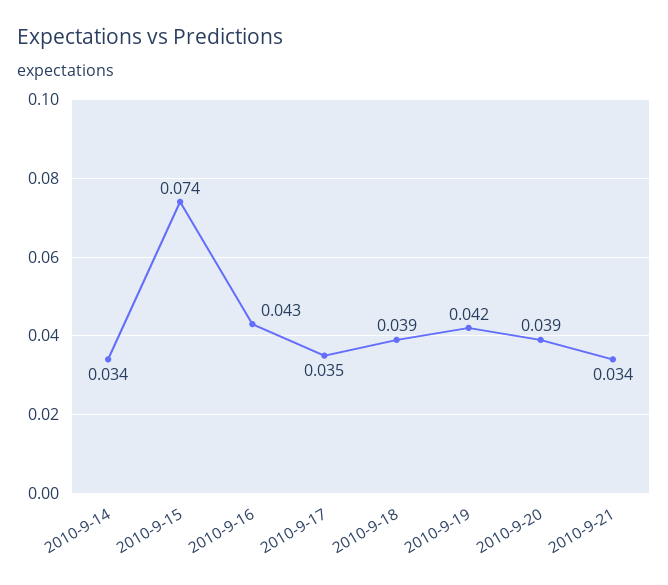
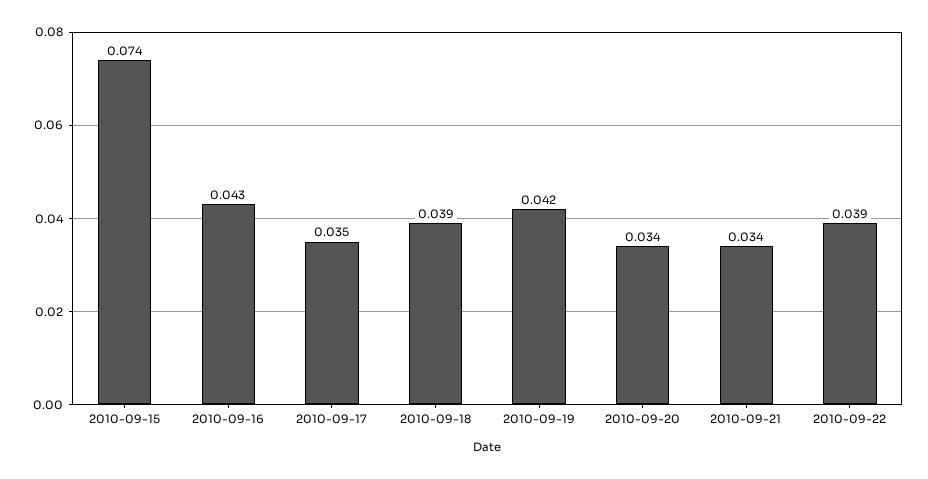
2010-9-14: 0.034 -> none
2010-9-20: 0.039 -> 0.034
2010-09-22: none -> 0.039

